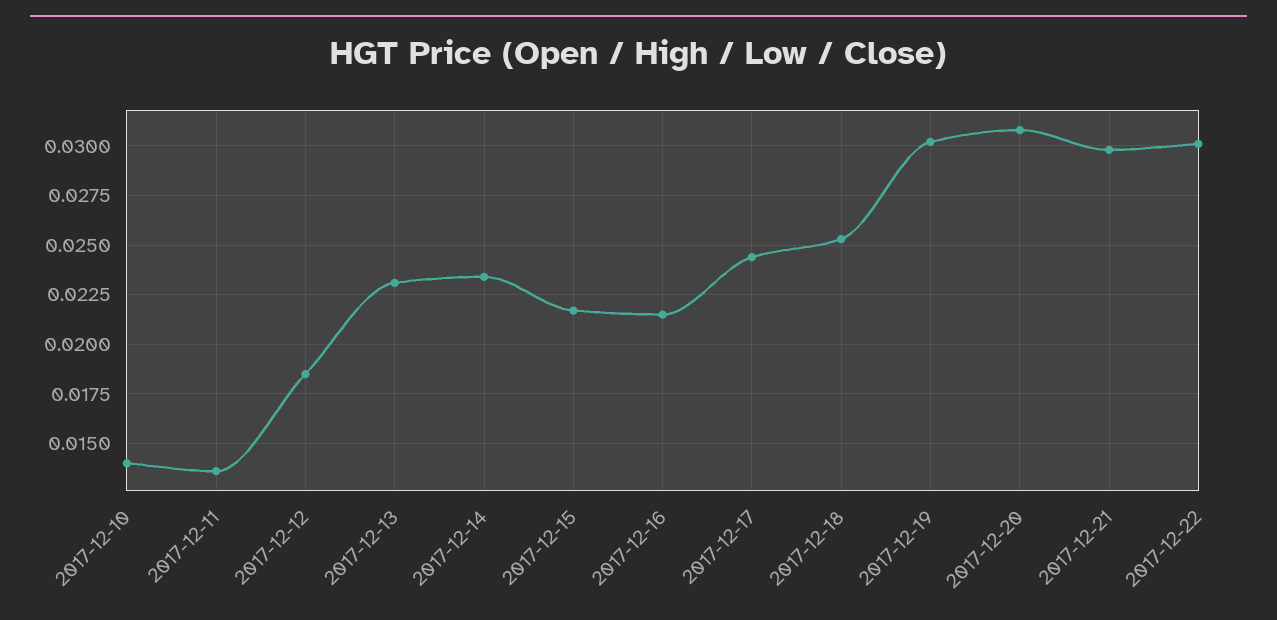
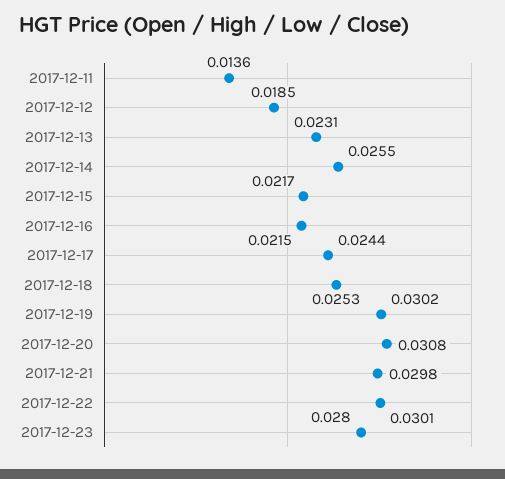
2017-12-10: 0.014 -> none
2017-12-14: 0.0235 -> 0.0255
2017-12-23: none -> 0.028

